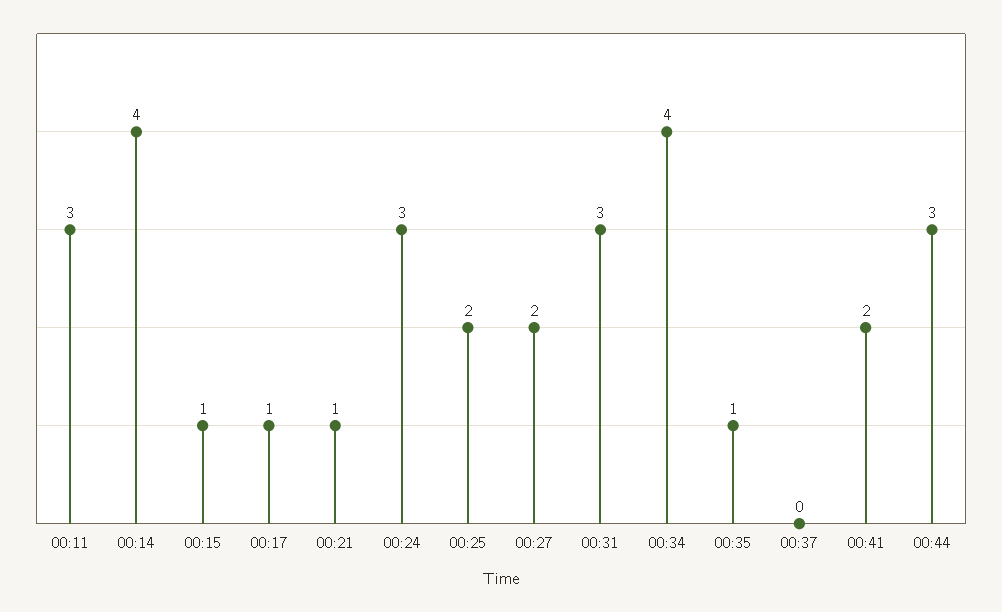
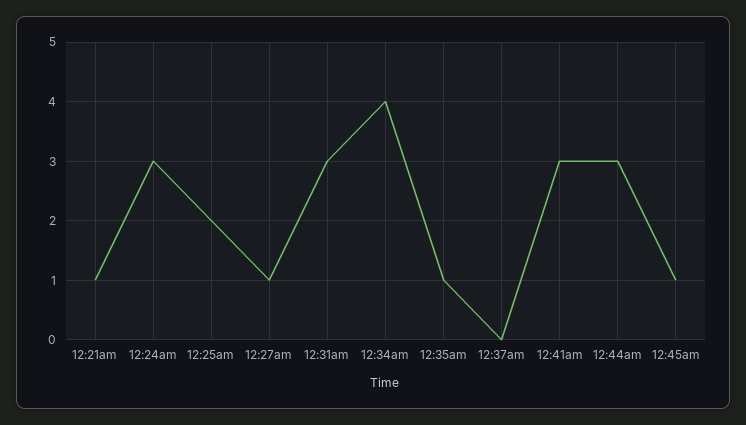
00:11: 3 -> none
00:14: 4 -> none
00:15: 1 -> none
00:17: 1 -> none
00:27: 2 -> 1
00:41: 2 -> 3
12:45am: none -> 1

